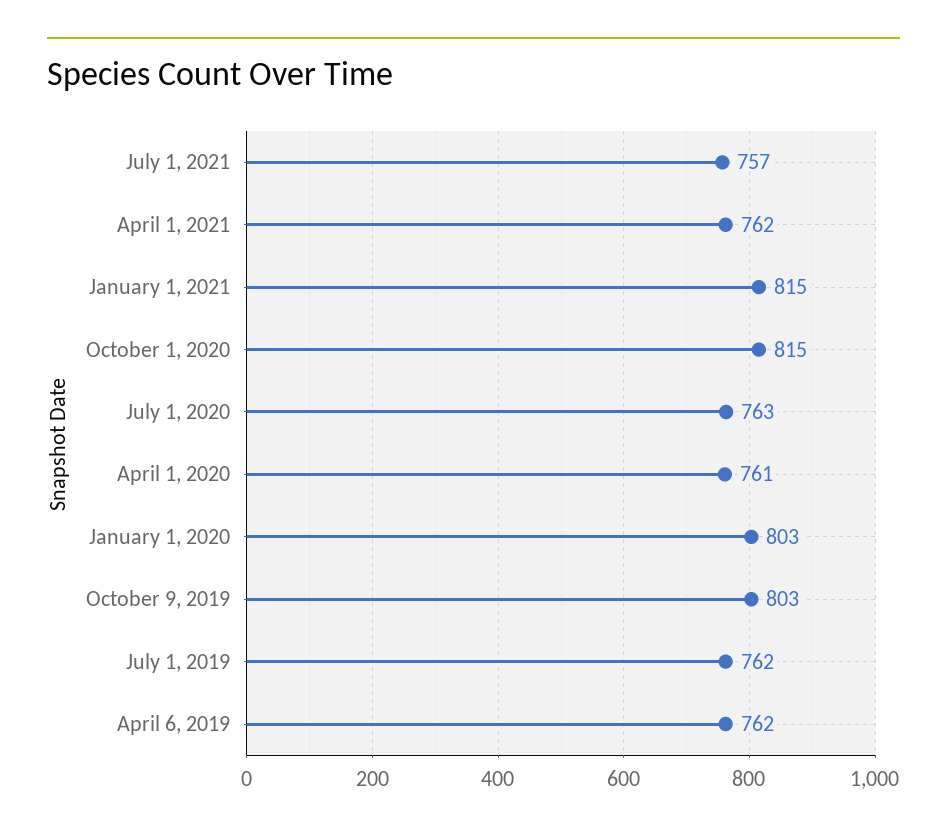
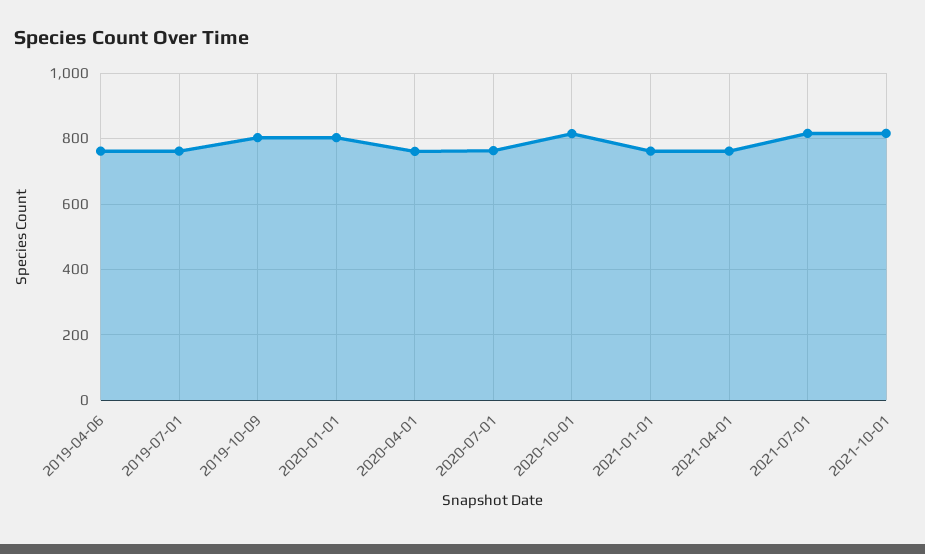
July 1, 2021: 757 -> 820
January 1, 2021: 815 -> 760
2021-10-01: none -> 820

